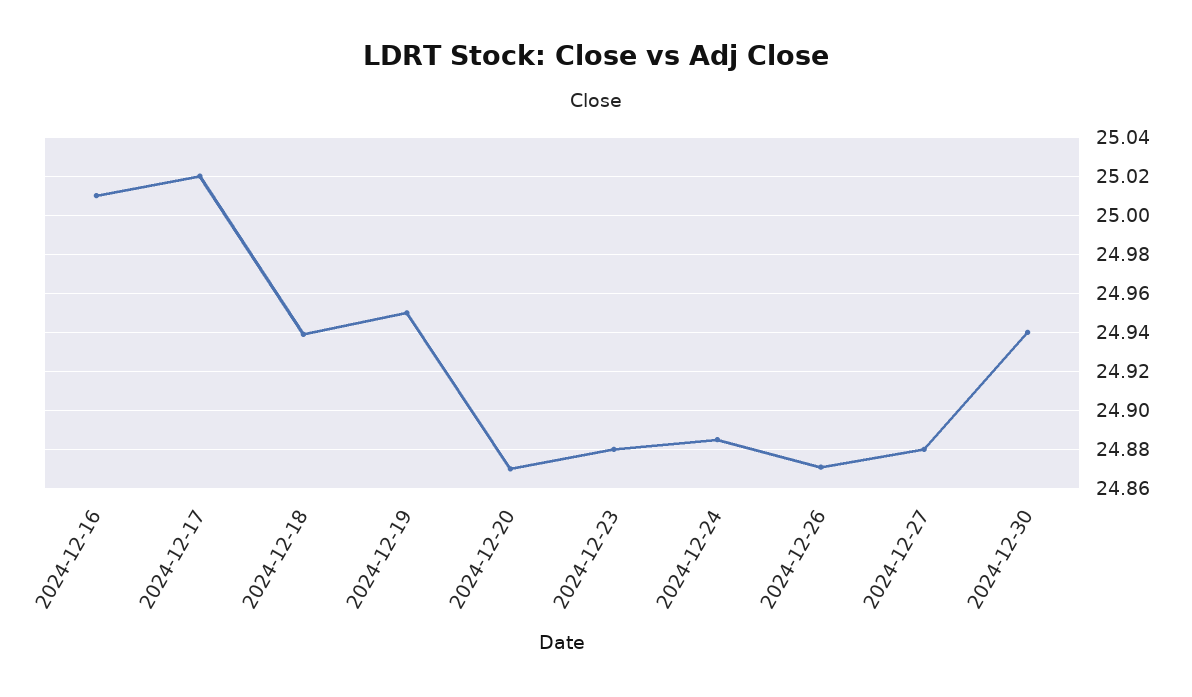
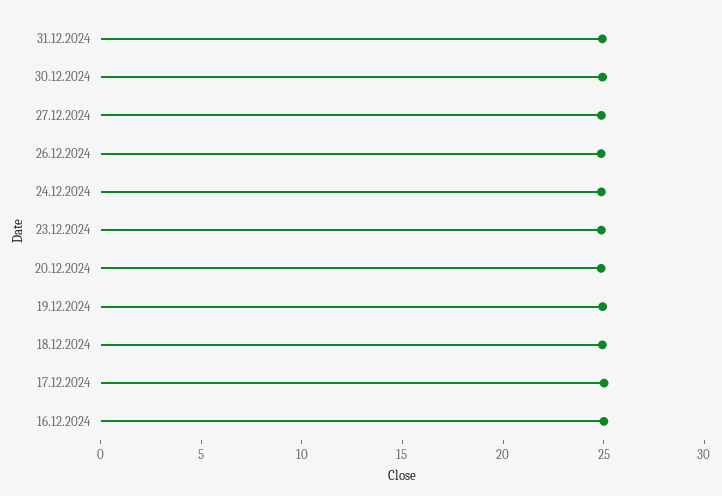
31.12.2024: none -> 25

